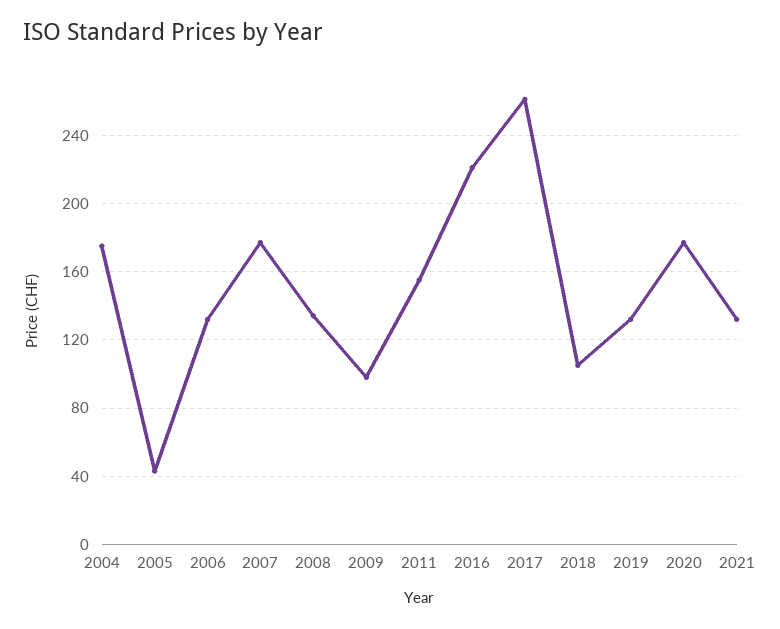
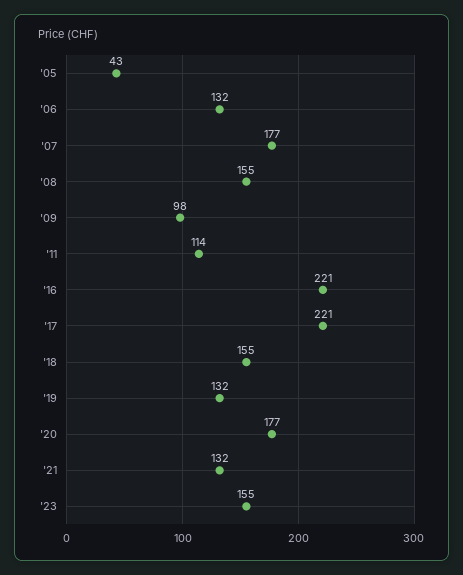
2004: 175 -> none
2008: 135 -> 155
2011: 155 -> 114
2017: 260 -> 221
2018: 105 -> 155
'23: none -> 155

